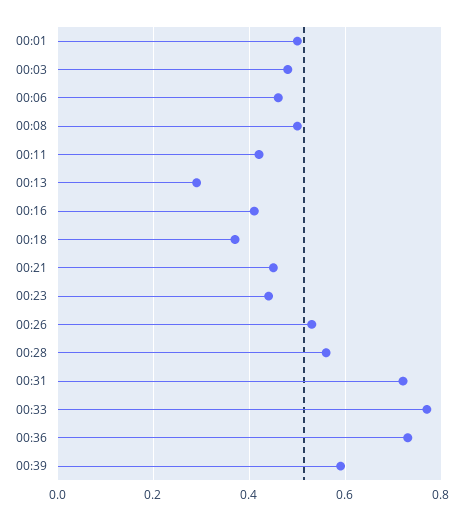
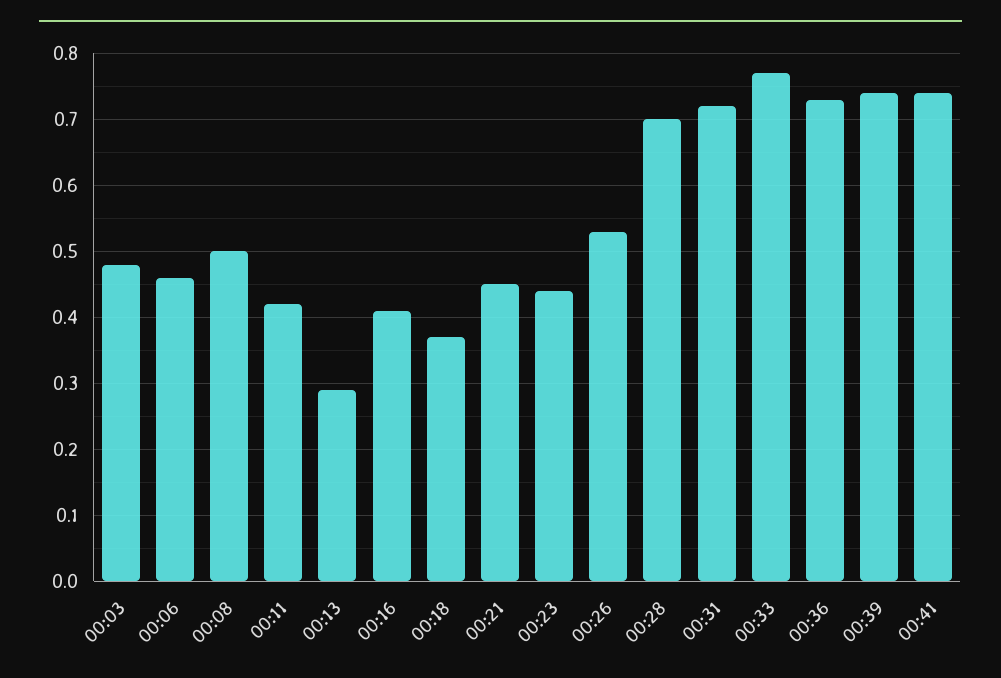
00:01: 0.5 -> none
00:28: 0.55 -> 0.7
00:39: 0.6 -> 0.74
00:41: none -> 0.74

